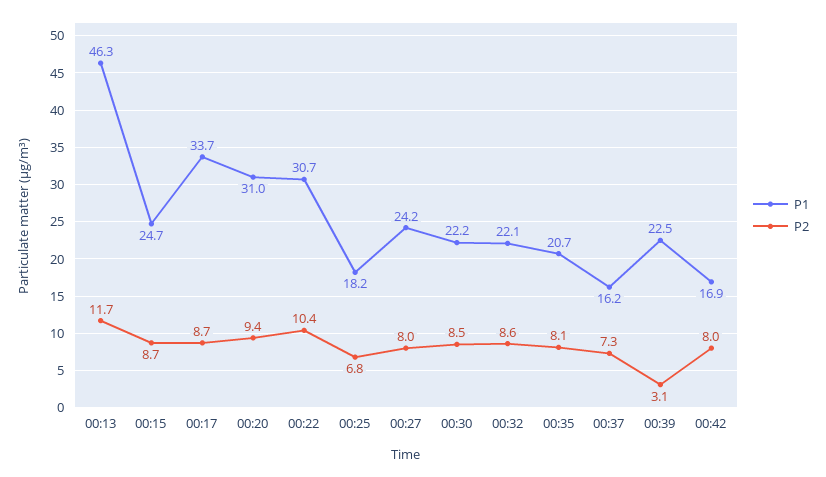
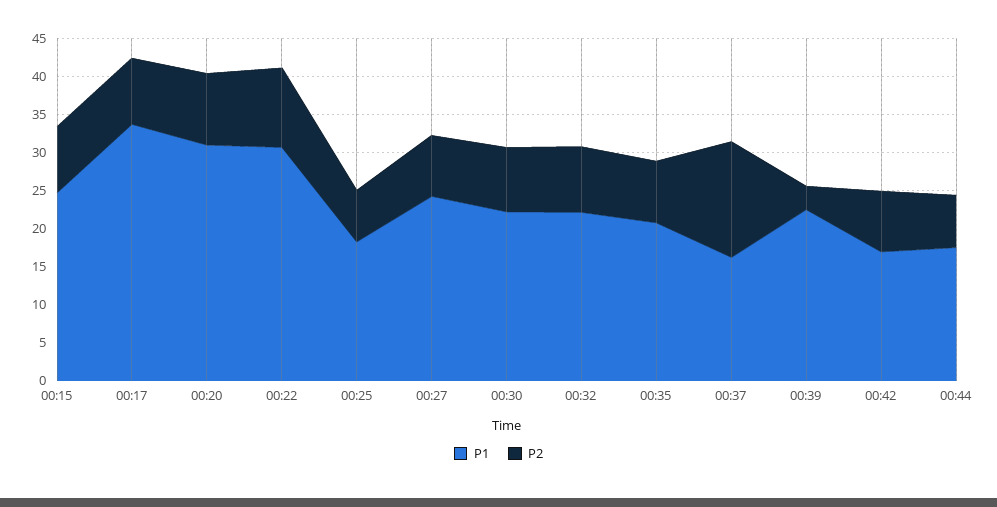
P1, 00:13: 46.3 -> none
P2, 00:13: 11.7 -> none
P2, 00:37: 7.3 -> 15
P1, 00:44: none -> 17.5
P2, 00:44: none -> 7.5

